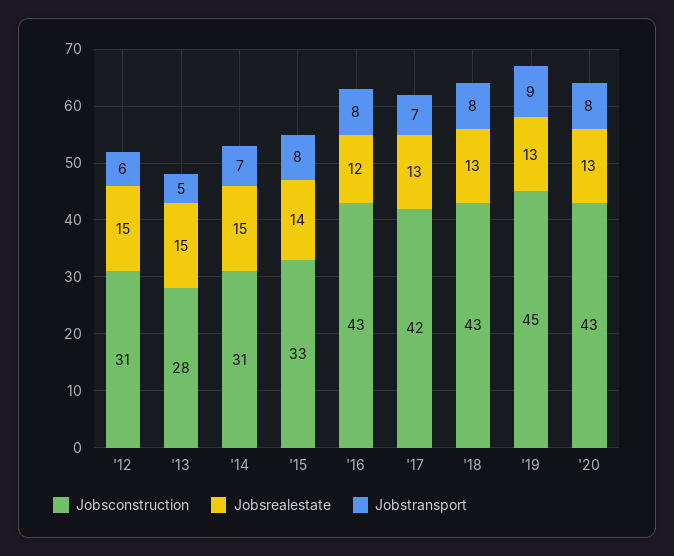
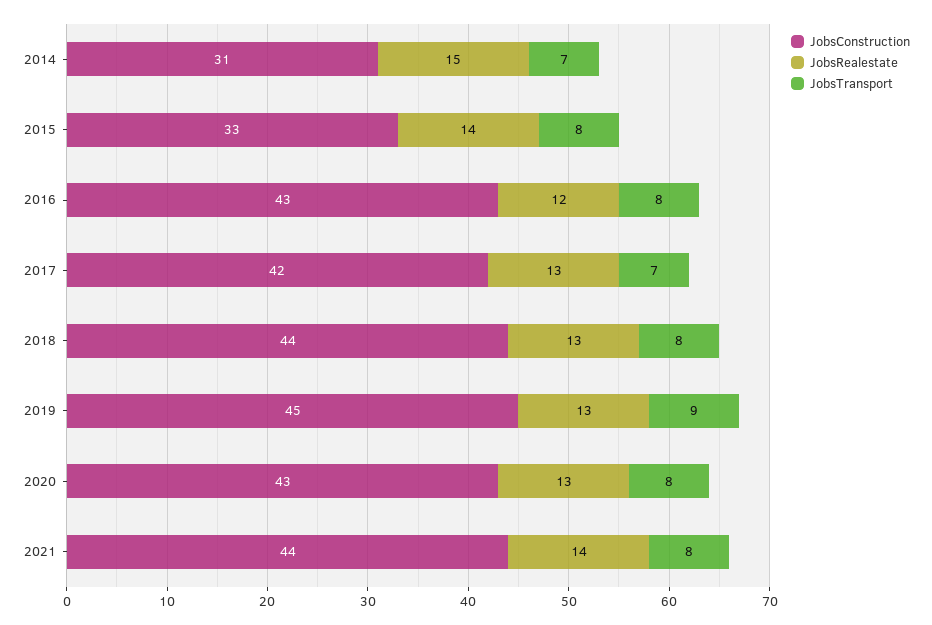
Jobsconstruction, '12: 31 -> none
Jobsrealestate, '12: 15 -> none
Jobstransport, '12: 6 -> none
Jobsconstruction, '13: 28 -> none
Jobsrealestate, '13: 15 -> none
Jobstransport, '13: 5 -> none
Jobsconstruction, '18: 43 -> 44
Jobsconstruction, 2021: none -> 44
Jobsrealestate, 2021: none -> 14
Jobstransport, 2021: none -> 8

